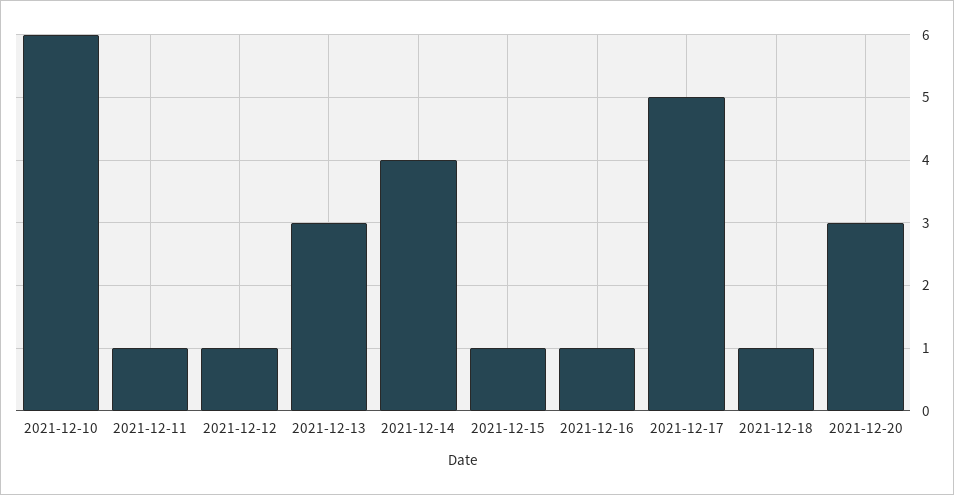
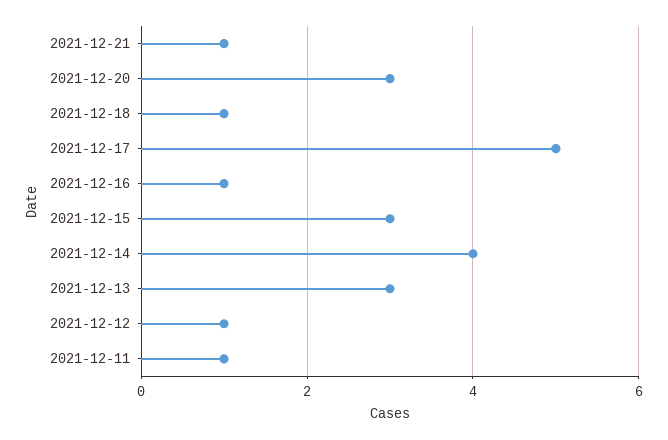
2021-12-10: 6 -> none
2021-12-15: 1 -> 3
2021-12-21: none -> 1

